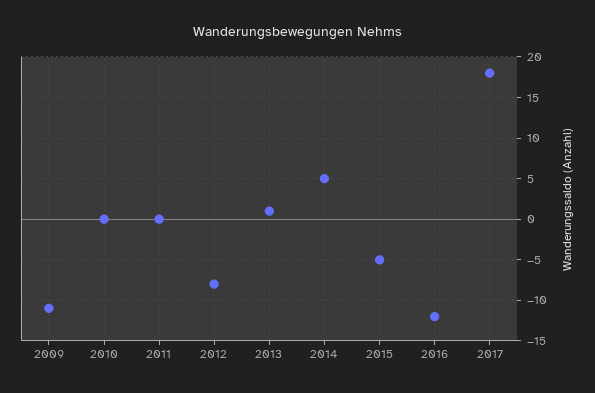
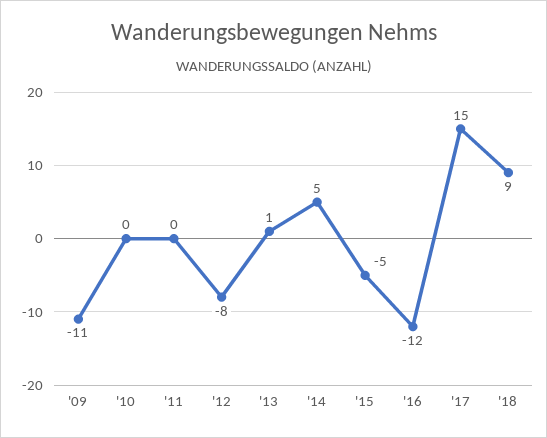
2017: 18 -> 15
'18: none -> 9

